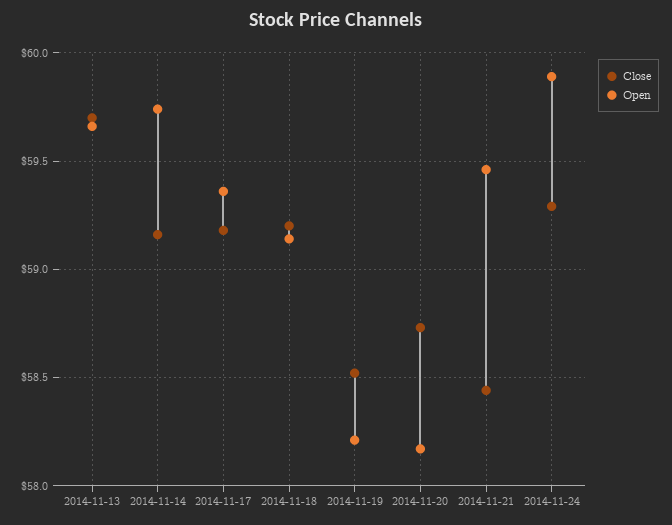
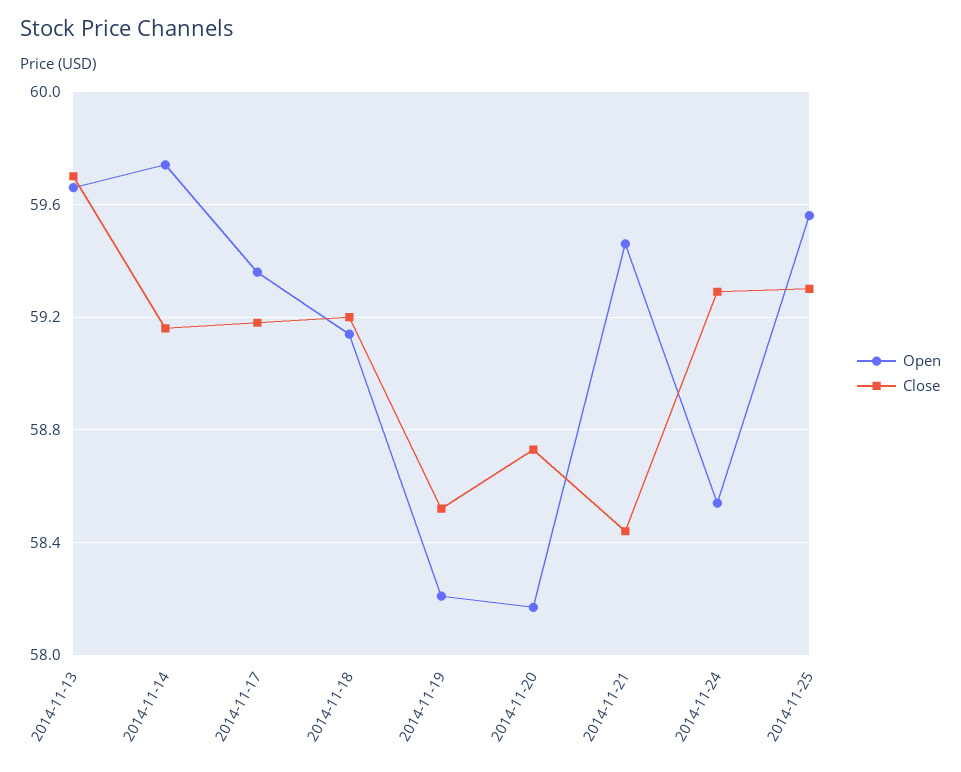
Open, 2014-11-24: 59.9 -> 58.55
Open, 2014-11-25: none -> 59.55
Close, 2014-11-25: none -> 59.3

